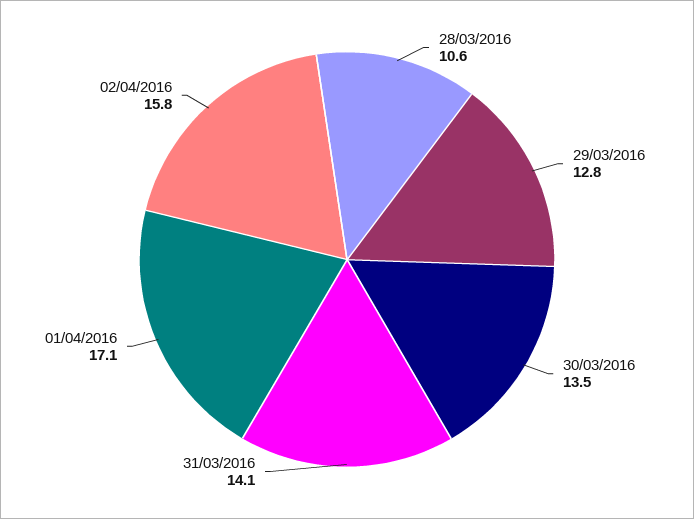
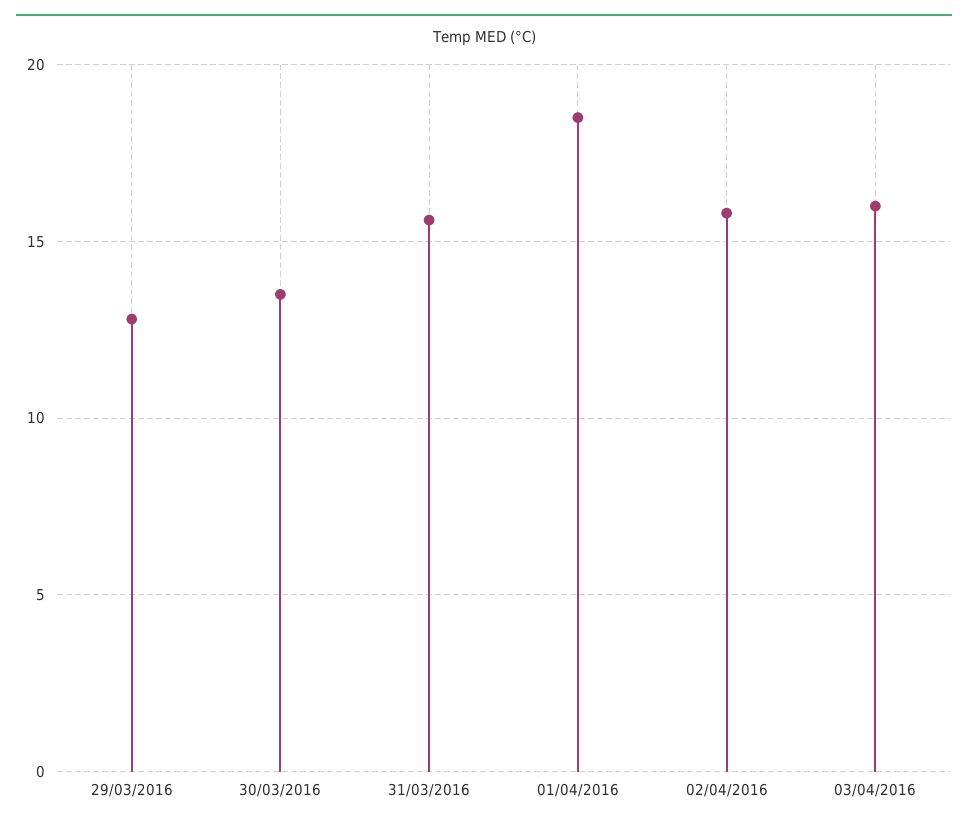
28/03/2016: 10.6 -> none
31/03/2016: 14.1 -> 15.5
01/04/2016: 17.1 -> 18.5
03/04/2016: none -> 16

